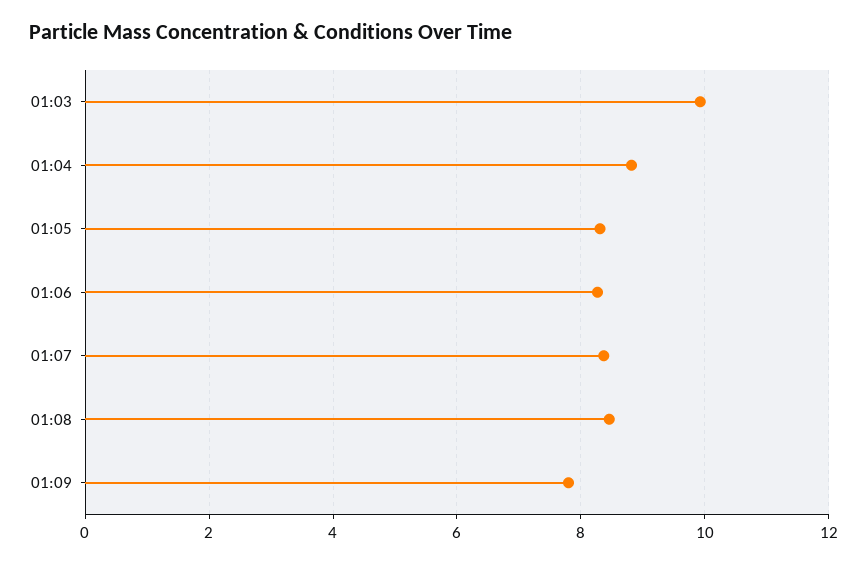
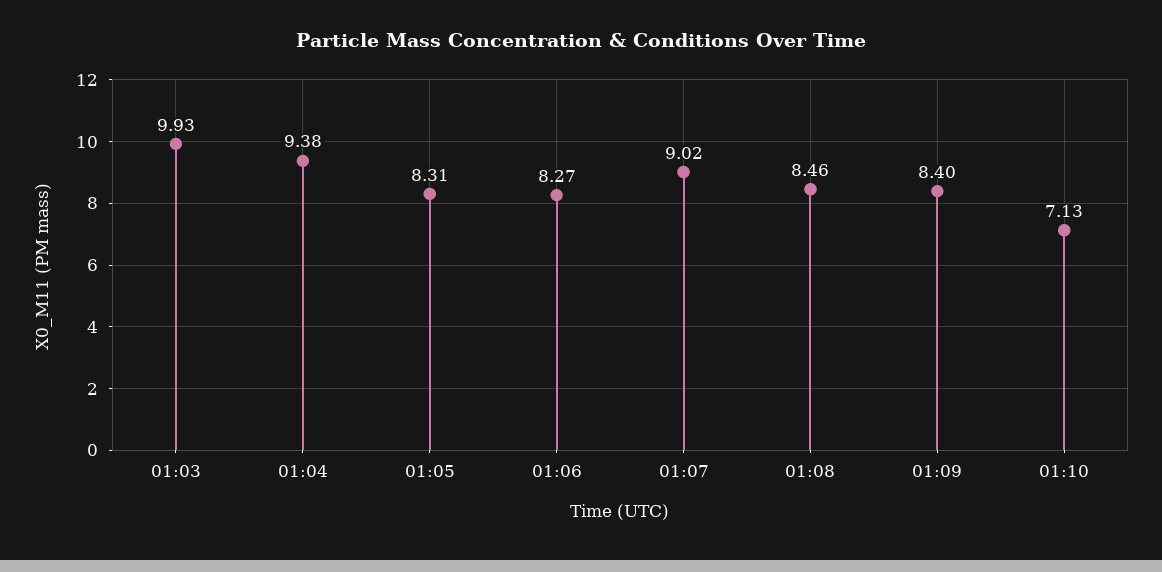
01:04: 8.8 -> 9.38
01:07: 8.4 -> 9.02
01:09: 7.8 -> 8.4
01:10: none -> 7.13

